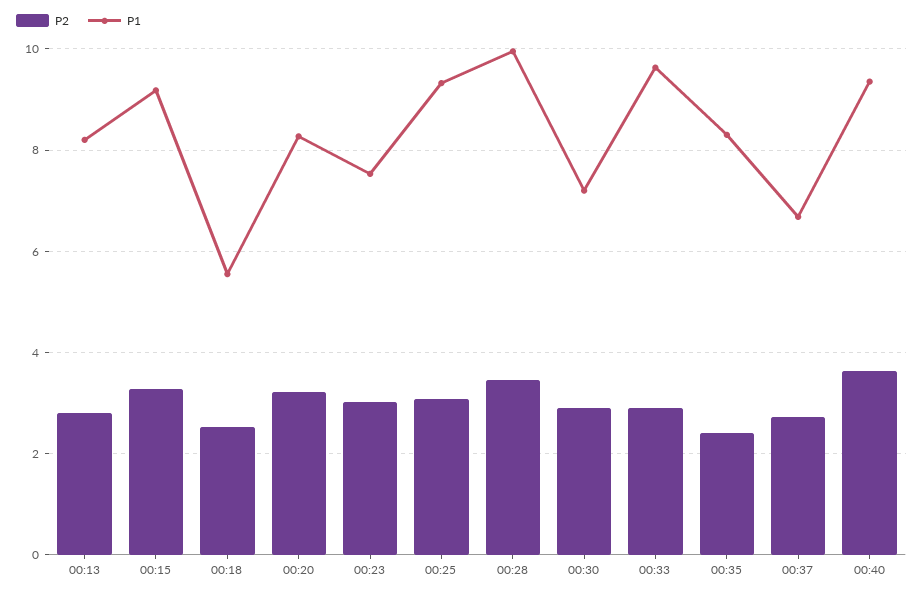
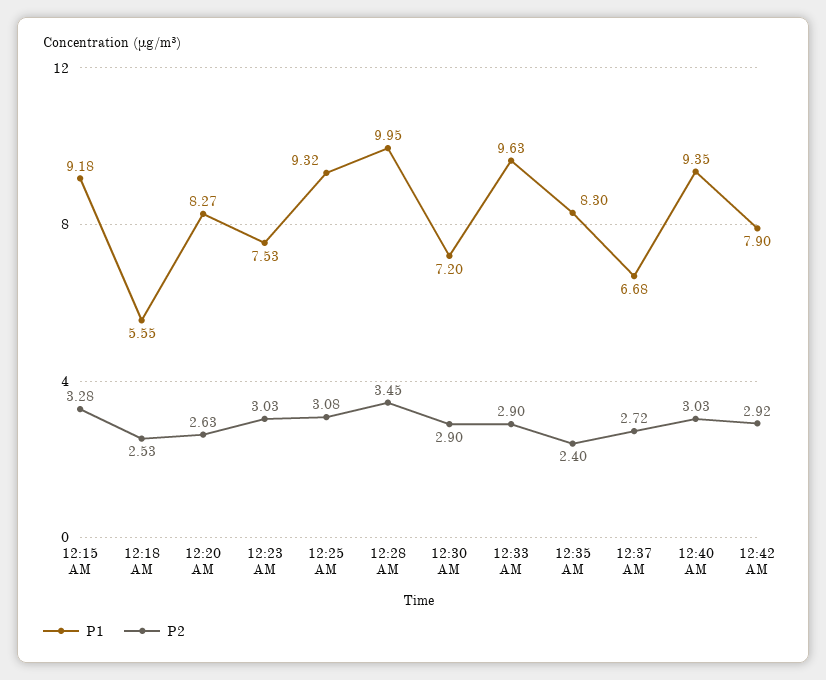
P2, 00:13: 2.8 -> none
P1, 00:13: 8.2 -> none
P2, 00:20: 3.2 -> 2.63
P2, 00:40: 3.6 -> 3.03
P1, 12:42 AM: none -> 7.9
P2, 12:42 AM: none -> 2.92

